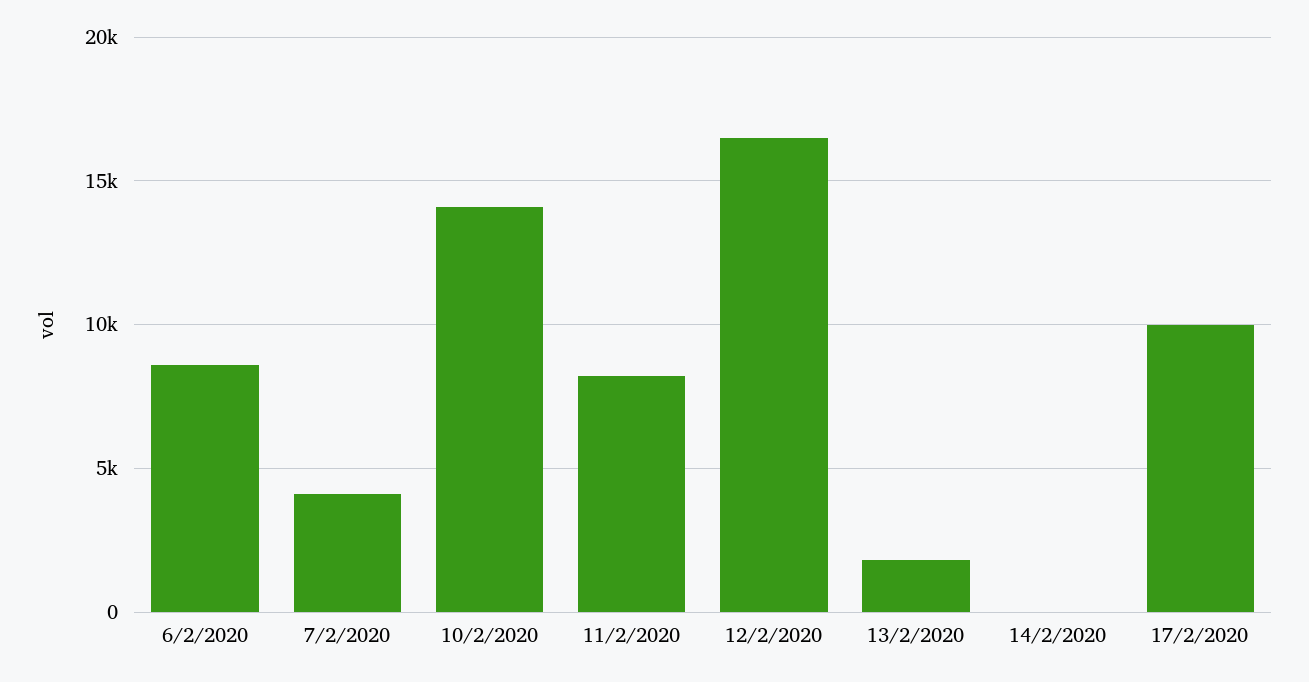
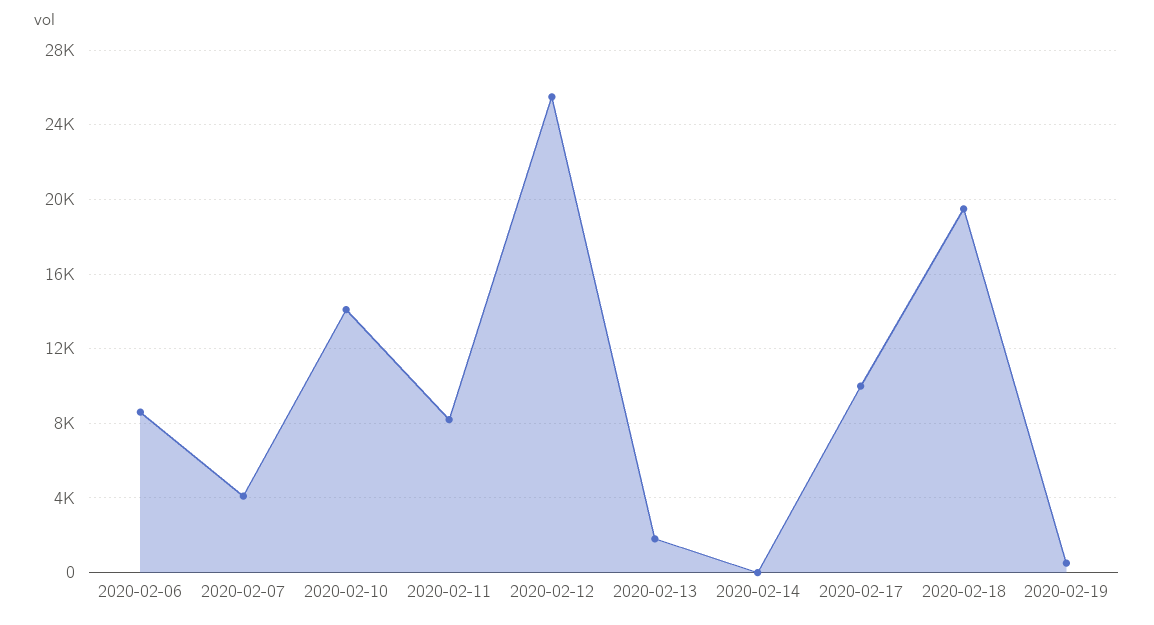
12/2/2020: 16500 -> 25500
2020-02-18: none -> 19500
2020-02-19: none -> 500

